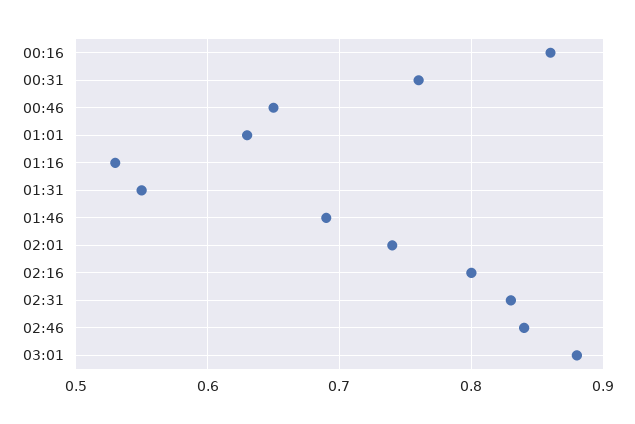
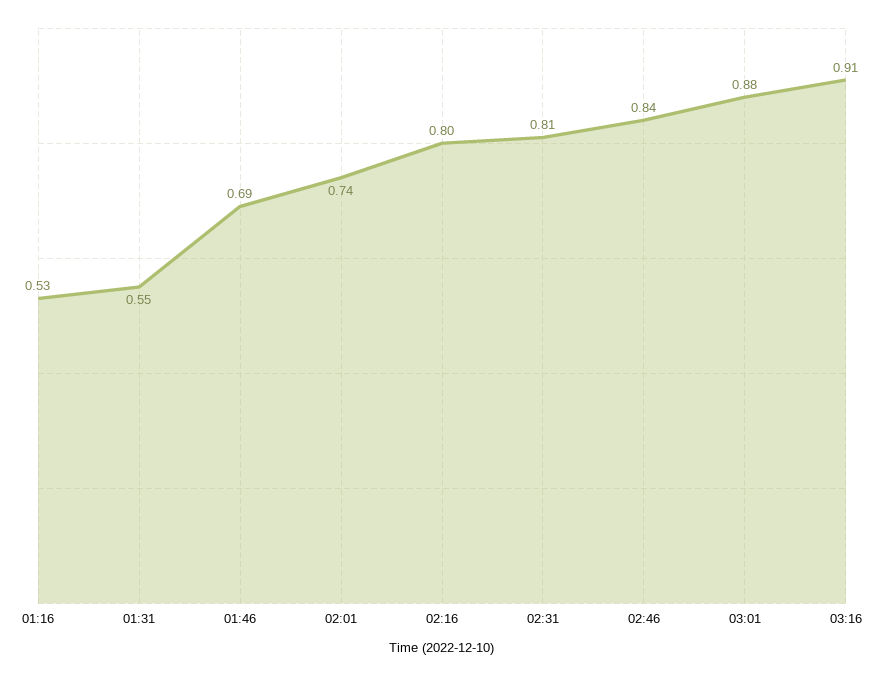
00:16: 0.86 -> none
00:31: 0.76 -> none
00:46: 0.65 -> none
01:01: 0.63 -> none
02:31: 0.83 -> 0.81
03:16: none -> 0.91

